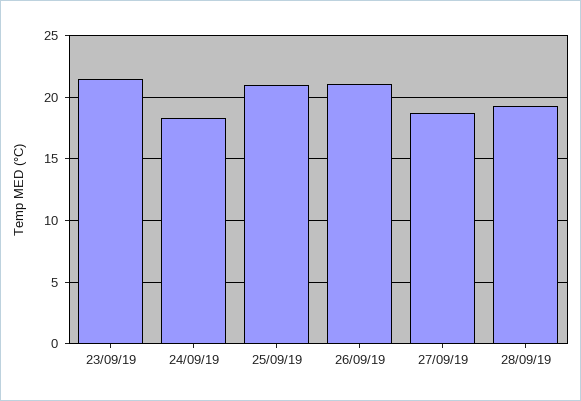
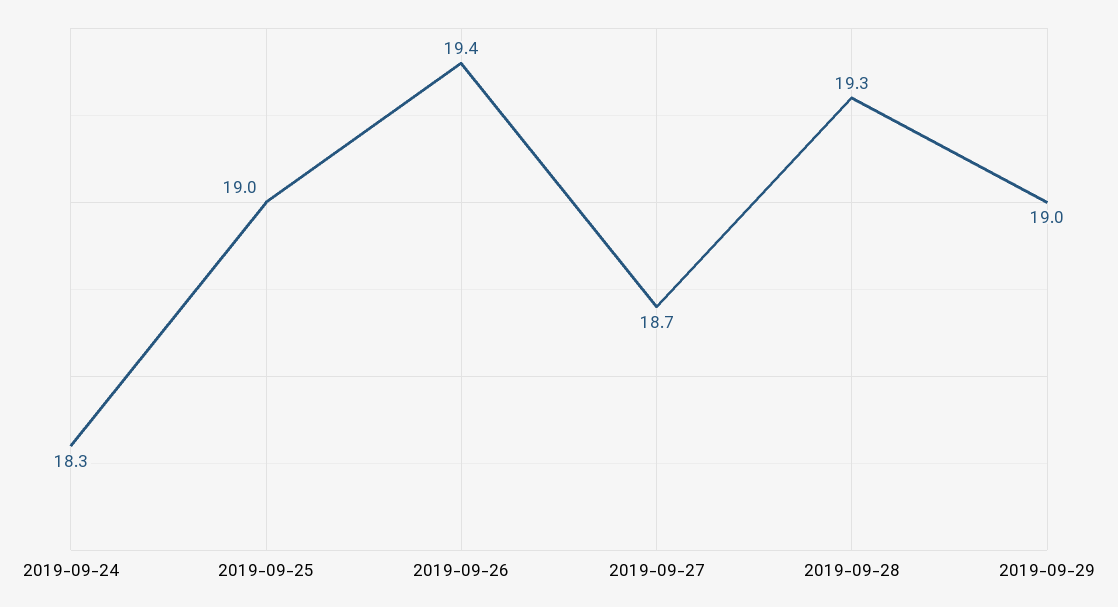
23/09/19: 21.5 -> none
25/09/19: 21 -> 19
26/09/19: 21 -> 19.4
2019-09-29: none -> 19

